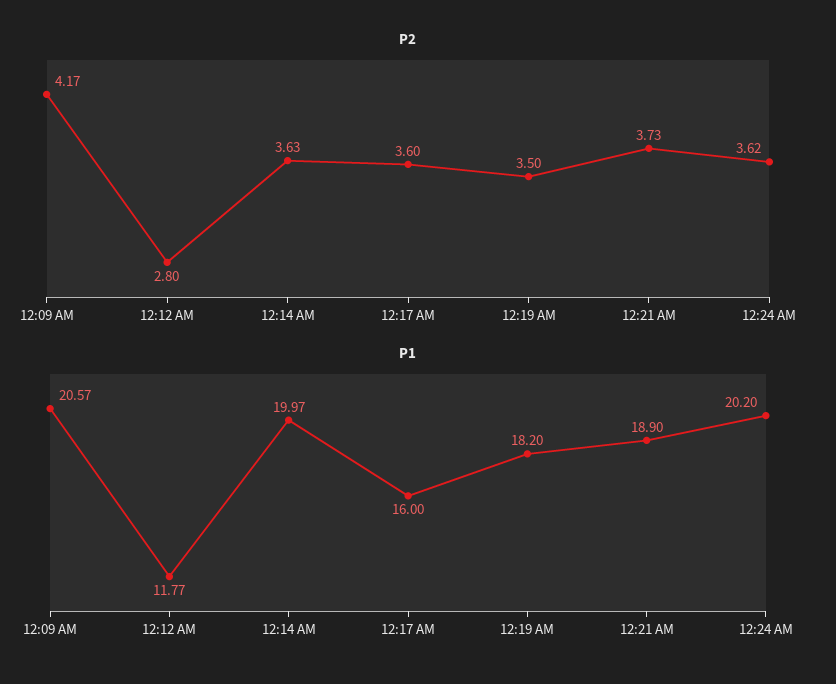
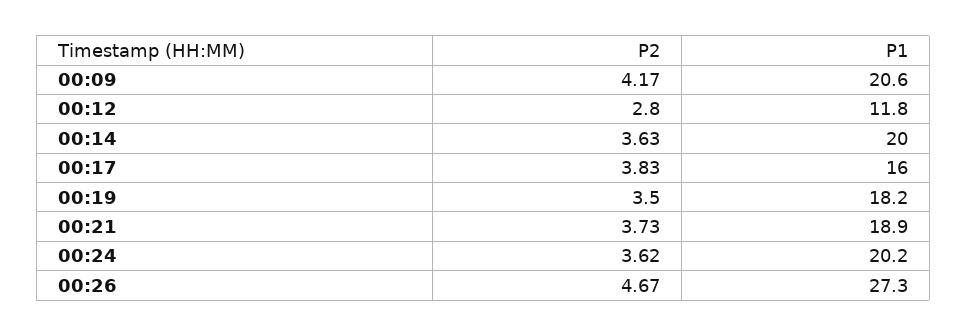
P2, 12:17 AM: 3.6 -> 3.83
P2, 00:26: none -> 4.67
P1, 00:26: none -> 27.3

